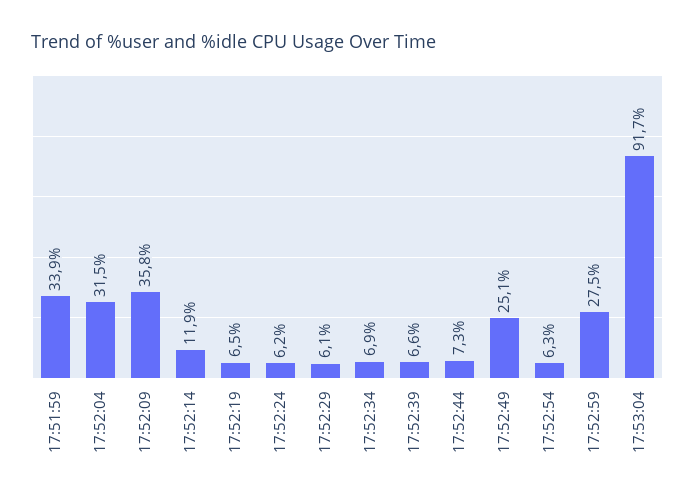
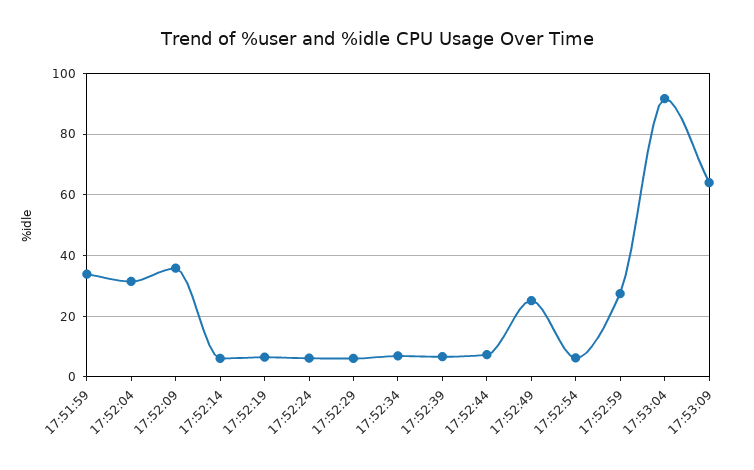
17:52:14: 11.9 -> 6
17:53:09: none -> 64

